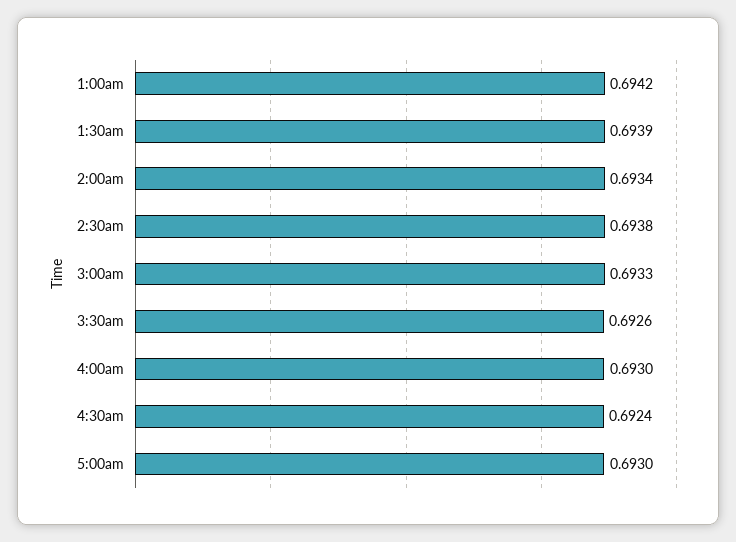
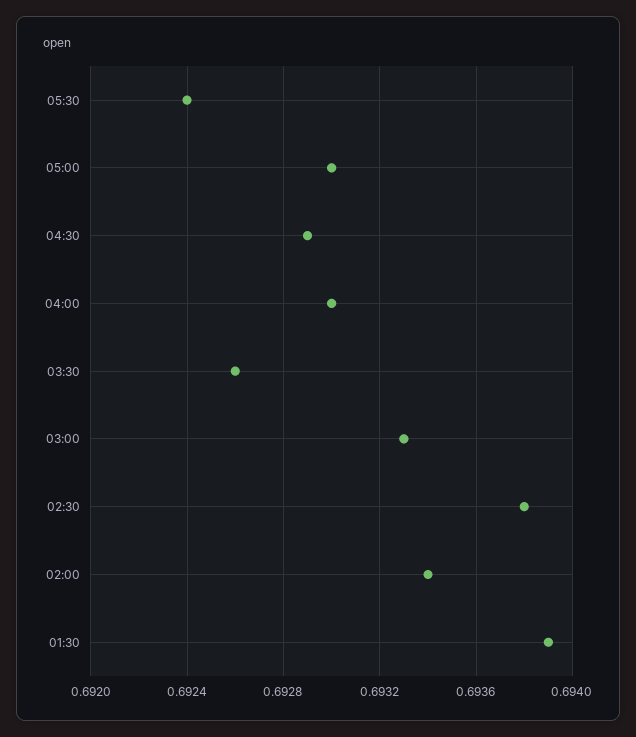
1:00am: 0.6942 -> none
4:30am: 0.6924 -> 0.6929
05:30: none -> 0.6924

